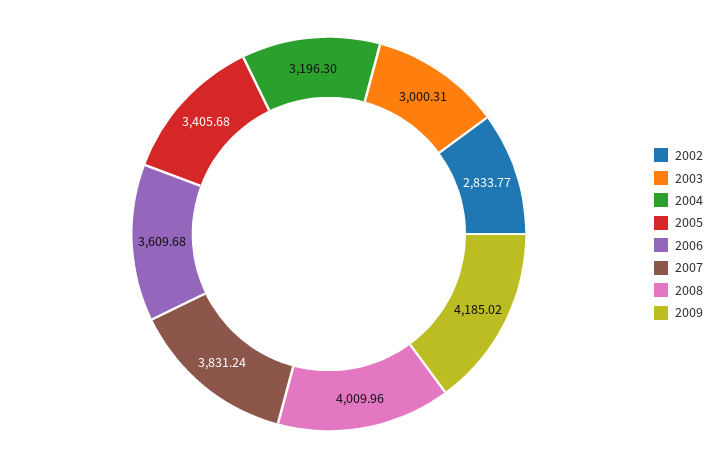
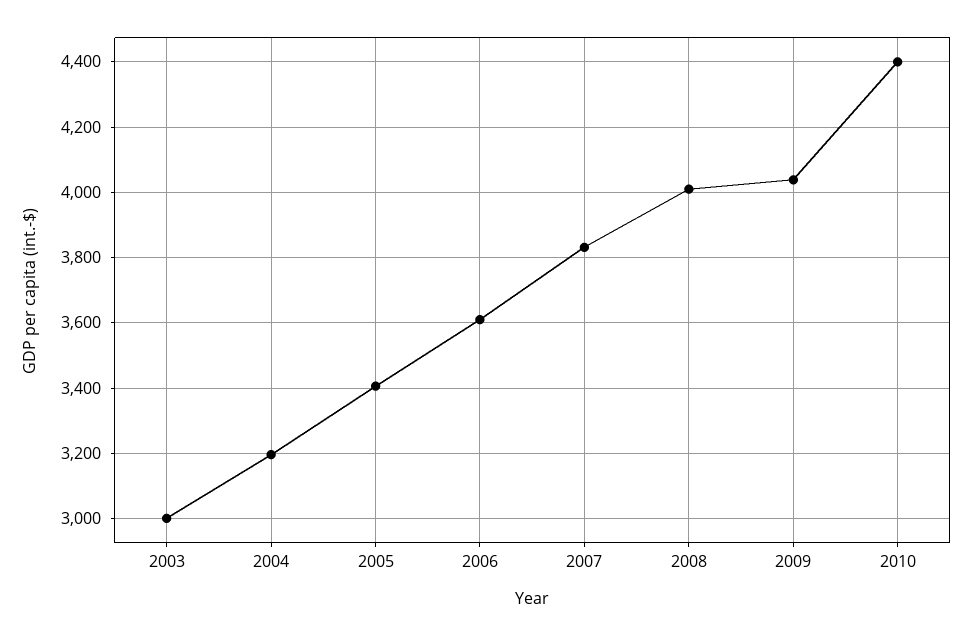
2002: 2833.77 -> none
2009: 4185.02 -> 4040
2010: none -> 4400

